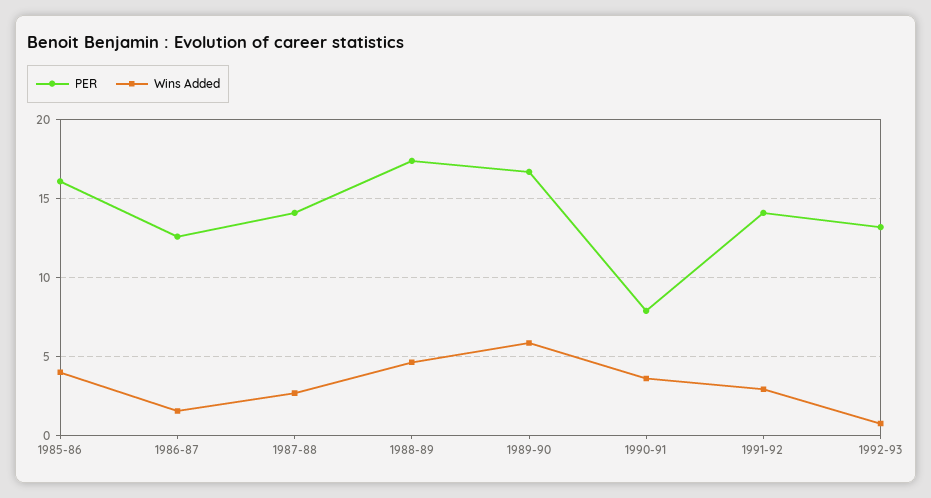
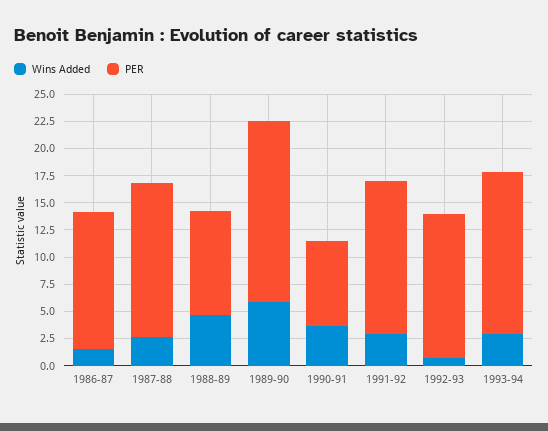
PER, 1985-86: 16 -> none
Wins Added, 1985-86: 4 -> none
PER, 1988-89: 17.5 -> 10
Wins Added, 1993-94: none -> 2.5
PER, 1993-94: none -> 15

